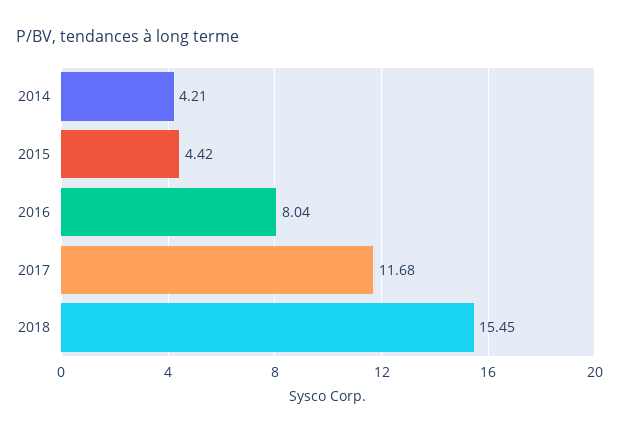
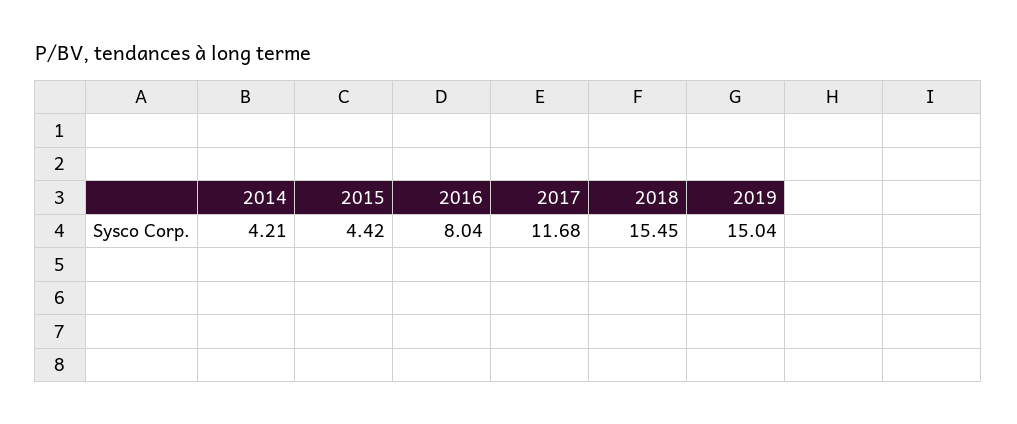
2019: none -> 15.04

